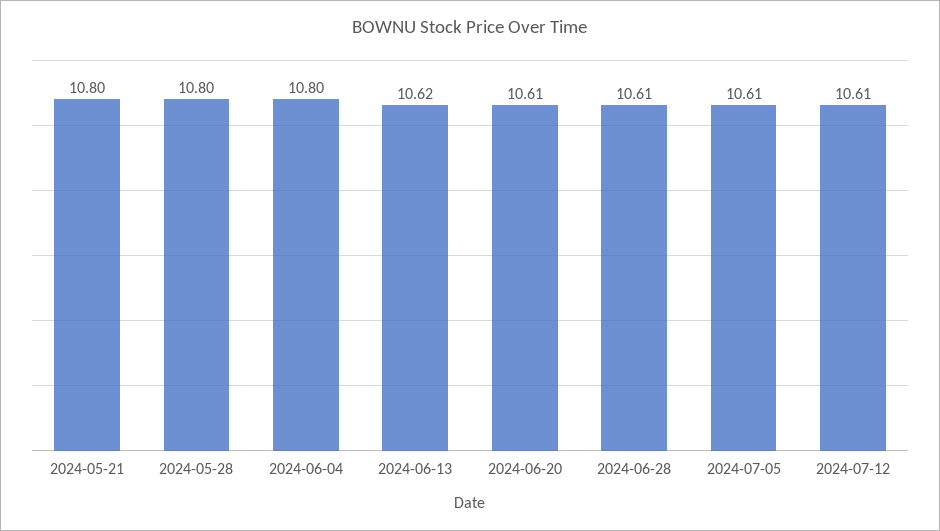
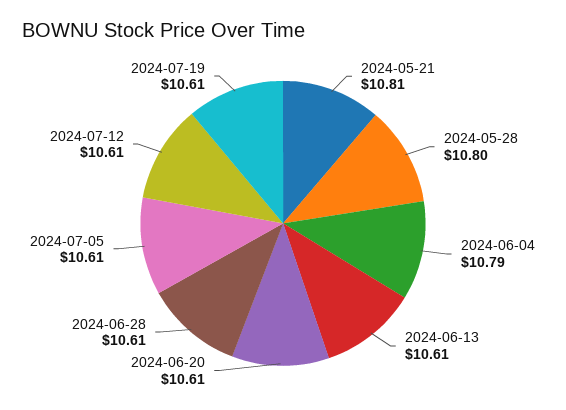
2024-05-21: 10.8 -> 10.81
2024-06-04: 10.8 -> 10.79
2024-06-13: 10.62 -> 10.61
2024-07-19: none -> 10.61

